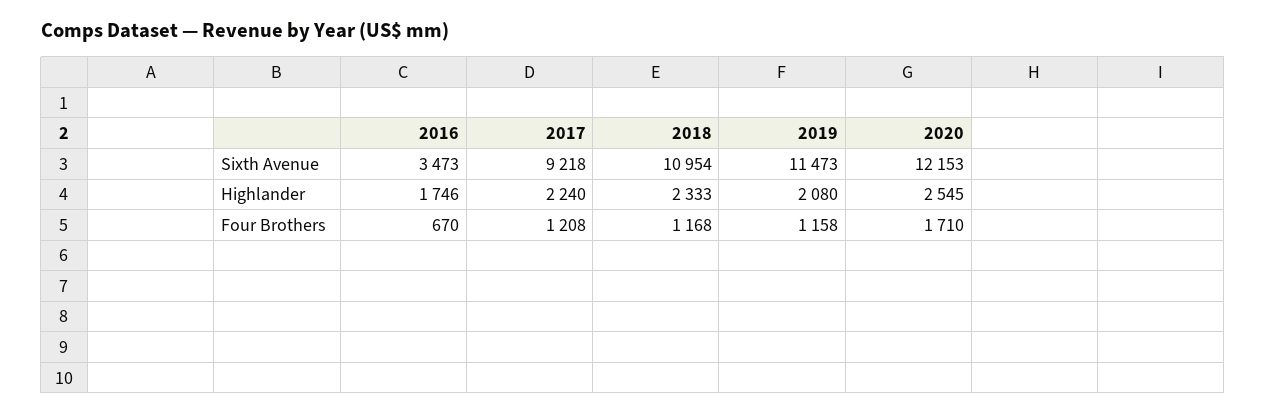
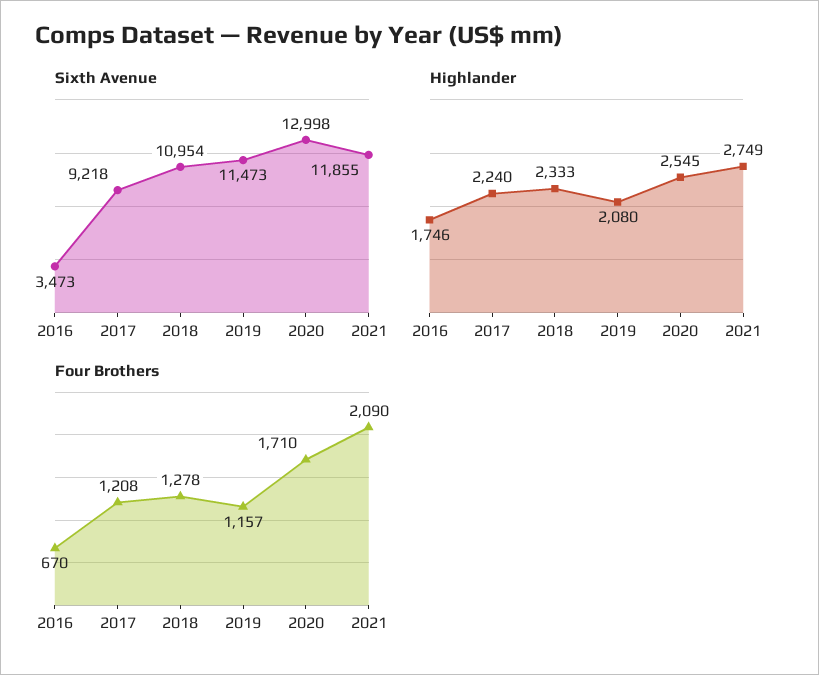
Sixth Avenue, 2020: 12153 -> 12998
Four Brothers, 2018: 1168 -> 1278
Four Brothers, 2019: 1158 -> 1157
Sixth Avenue, 2021: none -> 11855
Highlander, 2021: none -> 2749
Four Brothers, 2021: none -> 2090

